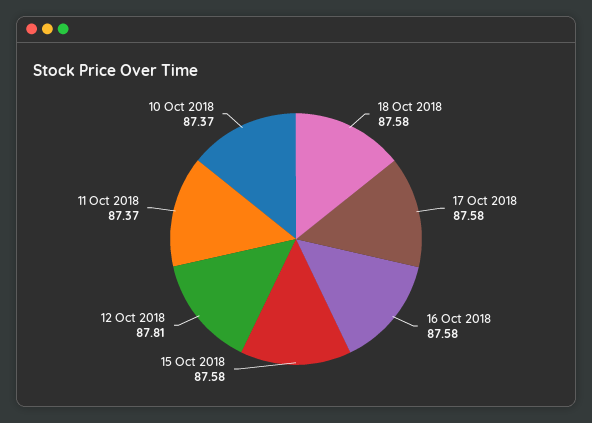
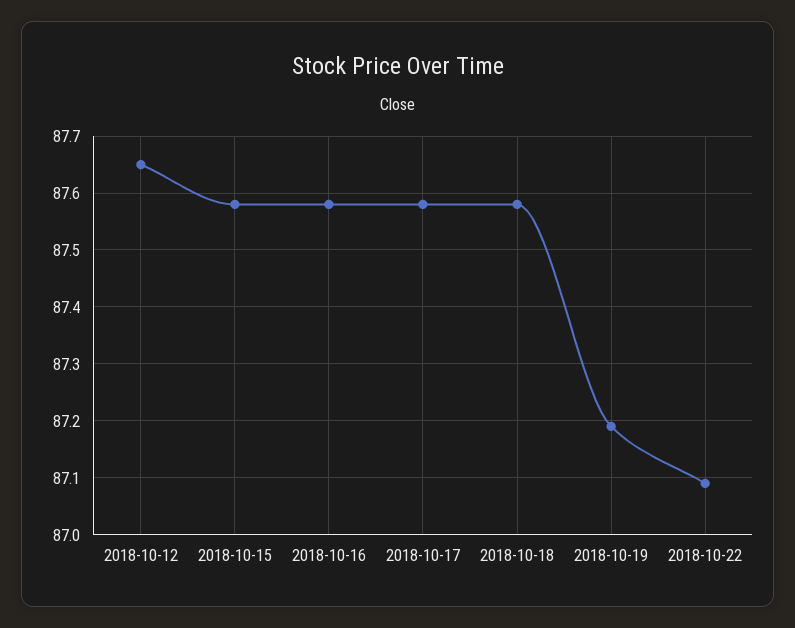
12 Oct 2018: 87.81 -> 87.65
11 Oct 2018: 87.37 -> none
10 Oct 2018: 87.37 -> none
2018-10-19: none -> 87.2
2018-10-22: none -> 87.1

